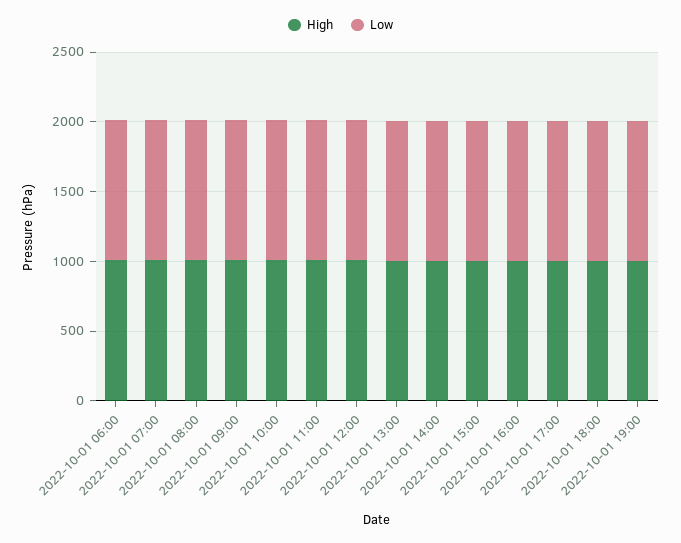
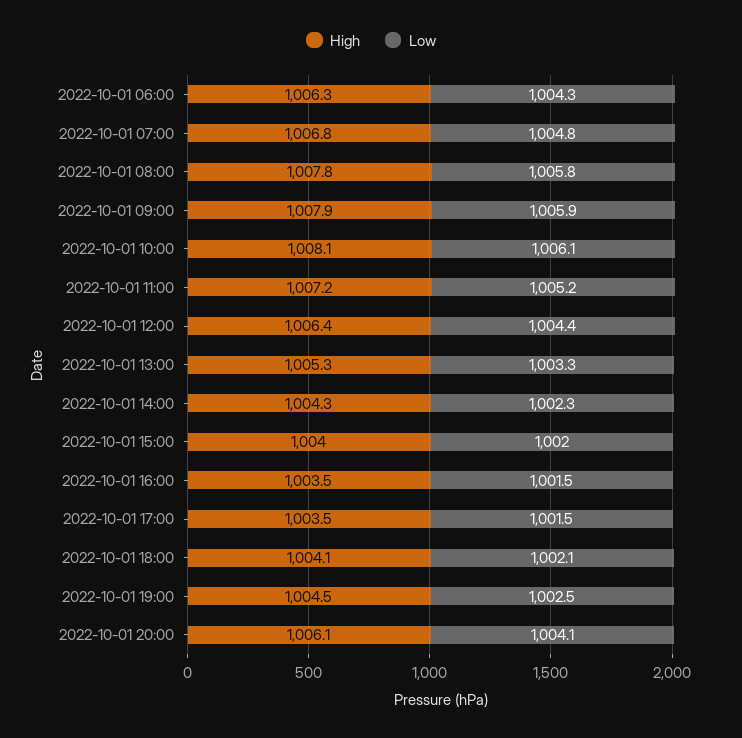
High, 2022-10-01 20:00: none -> 1006.1
Low, 2022-10-01 20:00: none -> 1004.1

